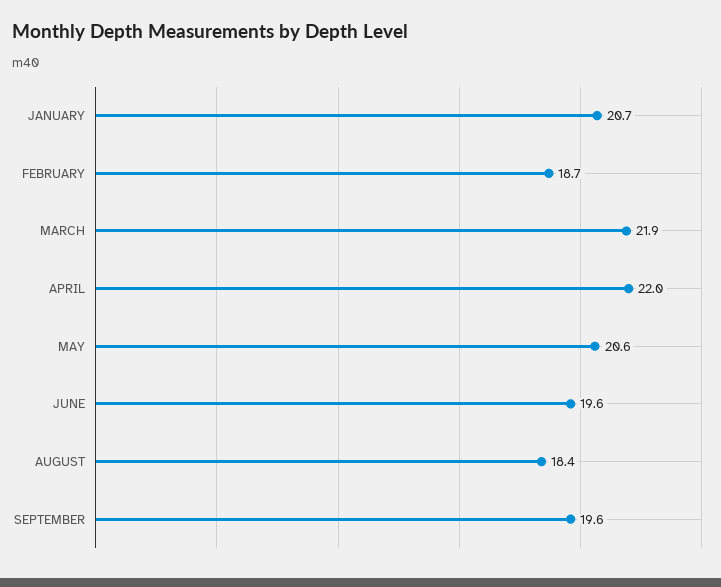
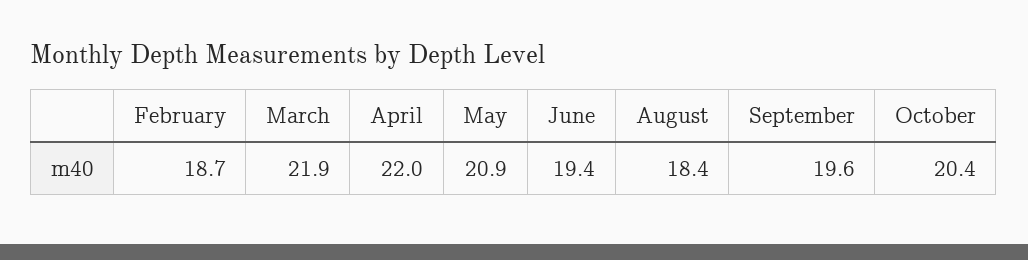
JANUARY: 20.7 -> none
MAY: 20.6 -> 20.9
JUNE: 19.6 -> 19.4
October: none -> 20.4

